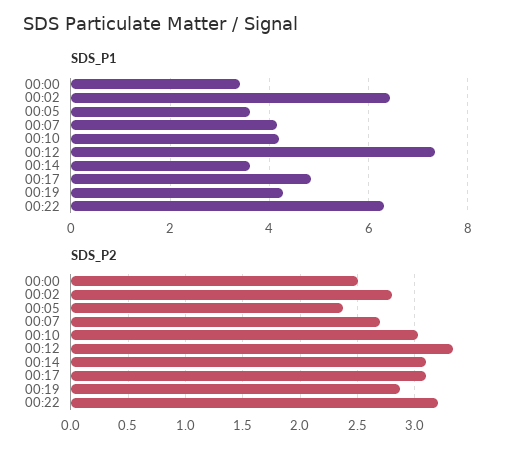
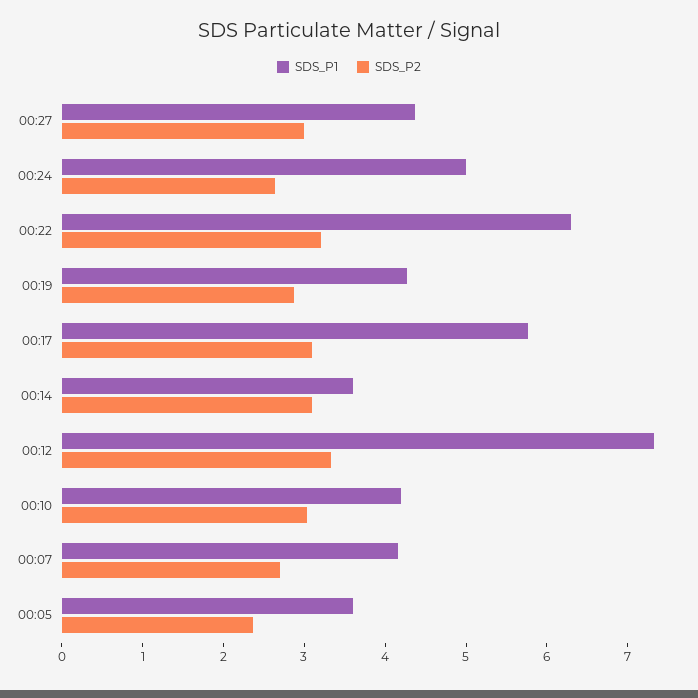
SDS_P1, 00:00: 3.4 -> none
SDS_P1, 00:02: 6.4 -> none
SDS_P1, 00:17: 4.8 -> 5.8
SDS_P2, 00:00: 2.5 -> none
SDS_P2, 00:02: 2.8 -> none
SDS_P1, 00:27: none -> 4.4
SDS_P2, 00:27: none -> 3
SDS_P1, 00:24: none -> 5
SDS_P2, 00:24: none -> 2.6

